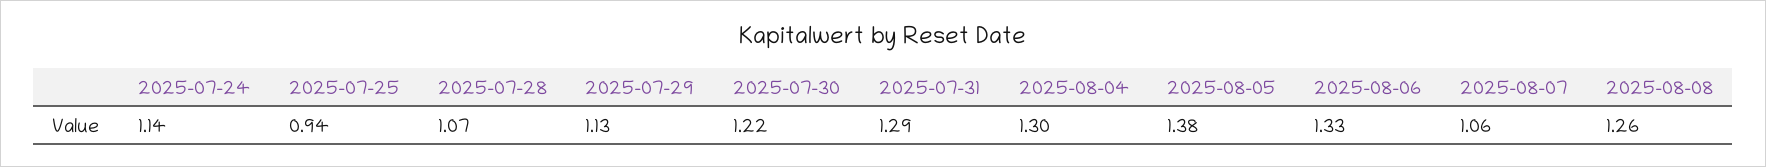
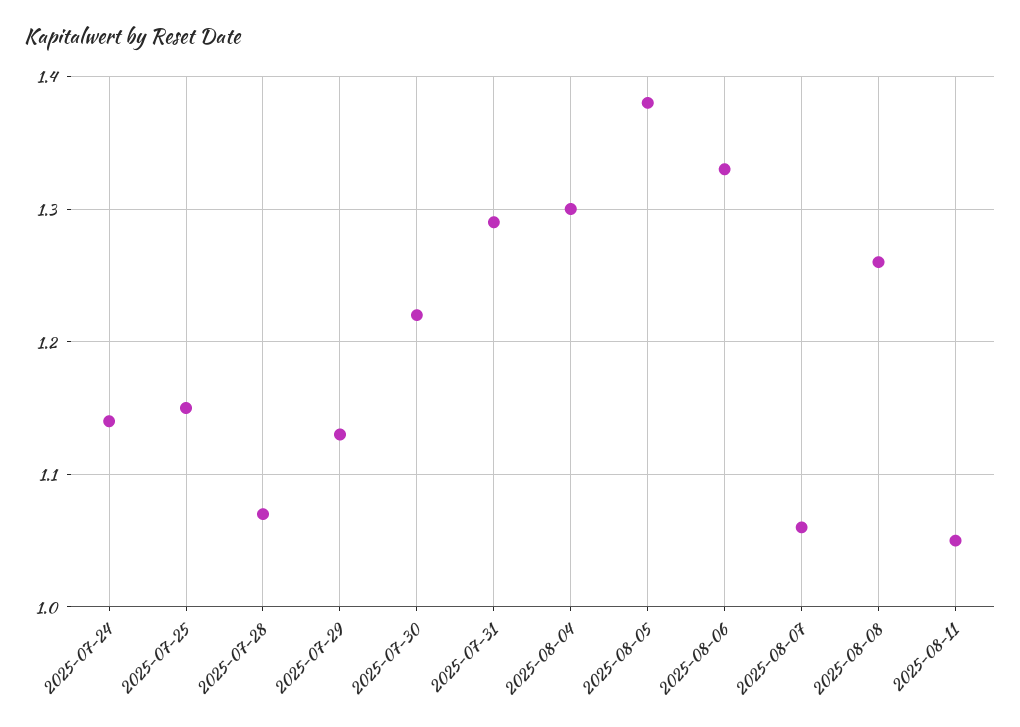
2025-07-25: 0.94 -> 1.15
2025-08-11: none -> 1.05

